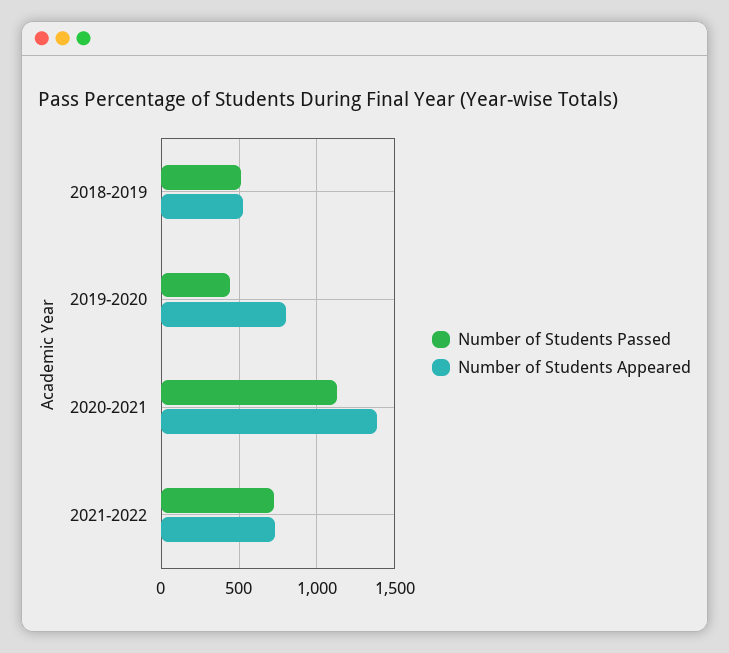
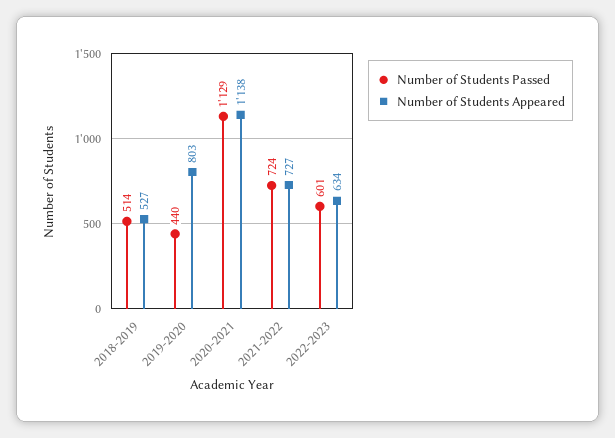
Number of Students Appeared, 2020-2021: 1400 -> 1138
Number of Students Passed, 2022-2023: none -> 601
Number of Students Appeared, 2022-2023: none -> 634

